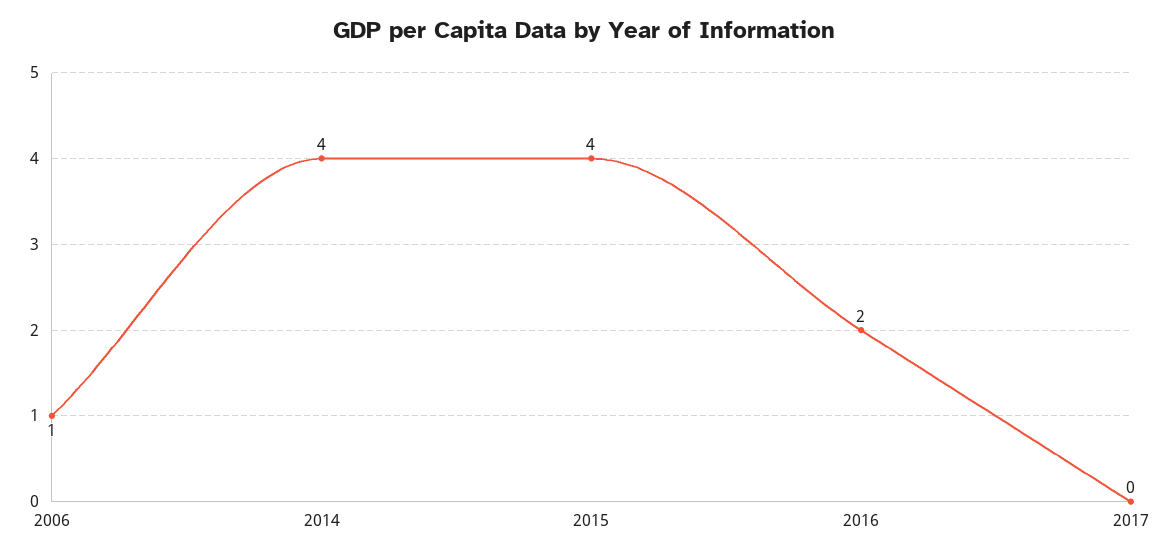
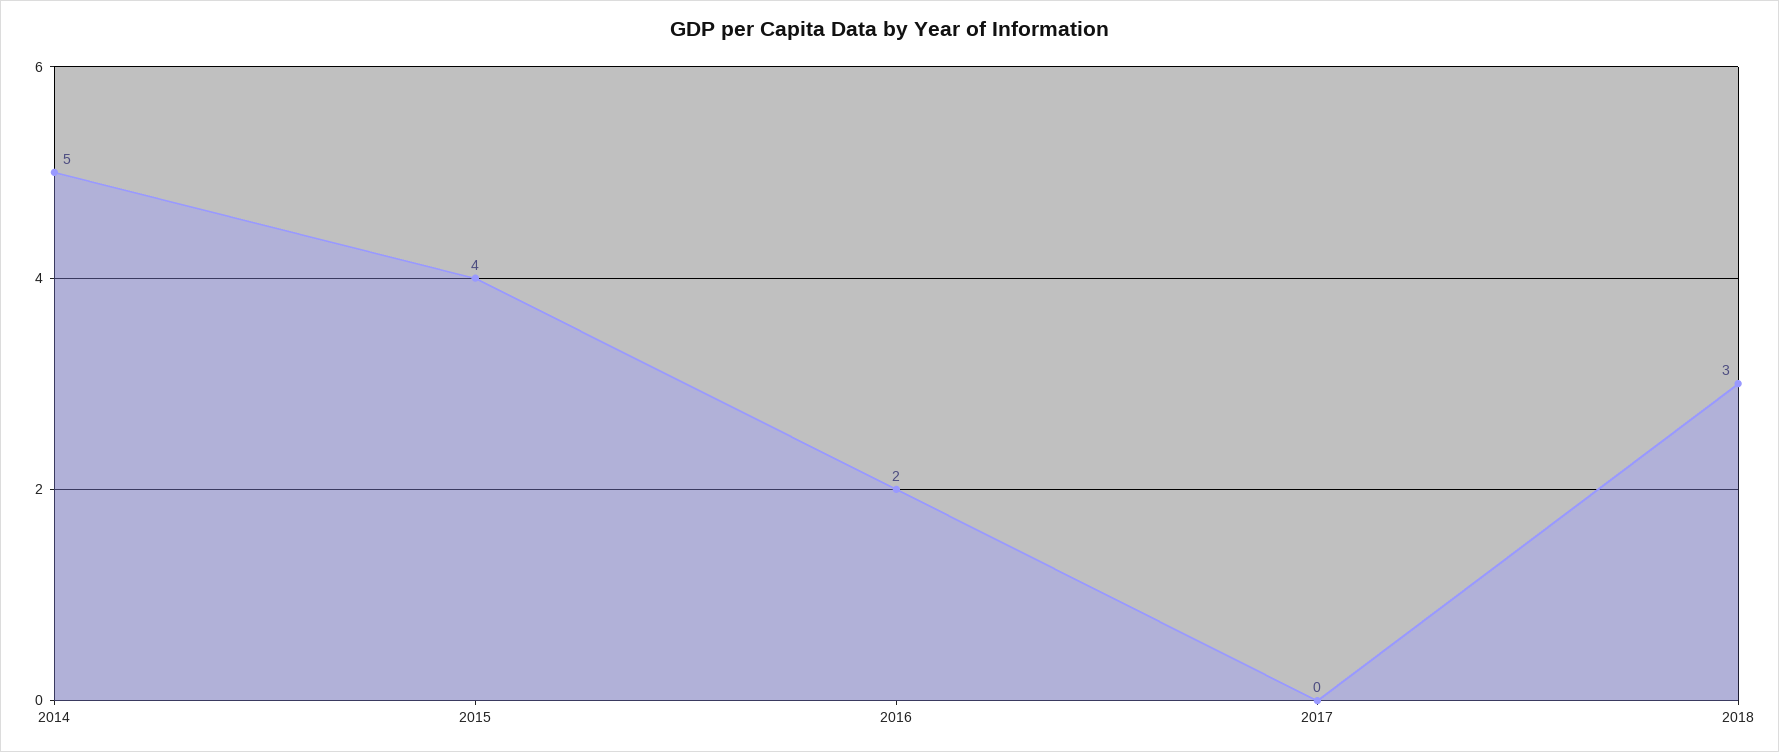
2006: 1 -> none
2014: 4 -> 5
2018: none -> 3

